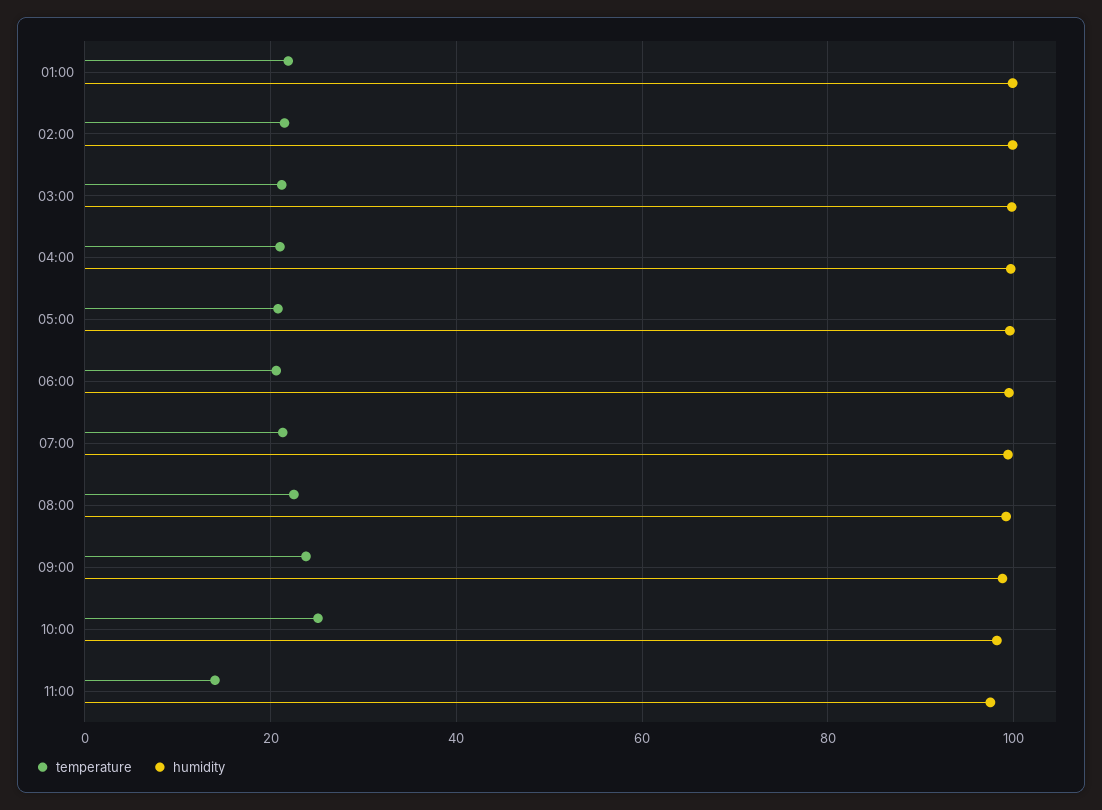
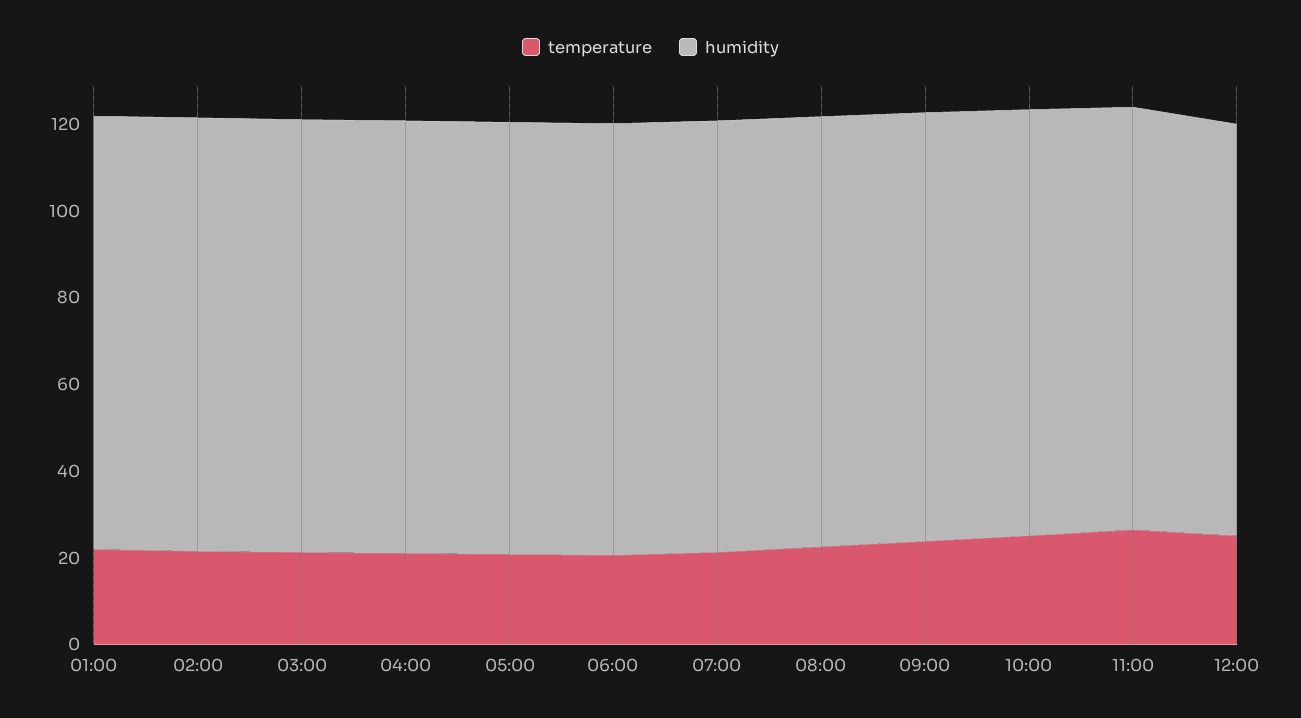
temperature, 11:00: 14 -> 25
temperature, 12:00: none -> 25
humidity, 12:00: none -> 95

